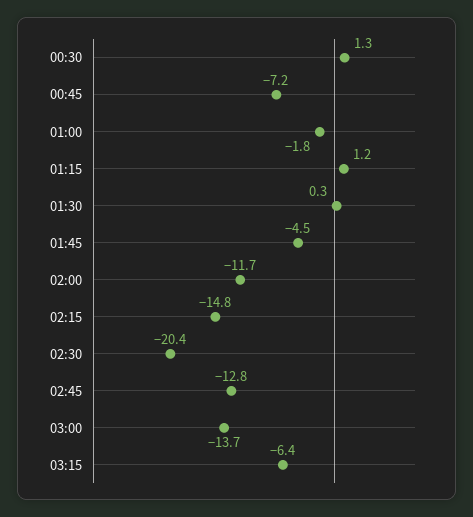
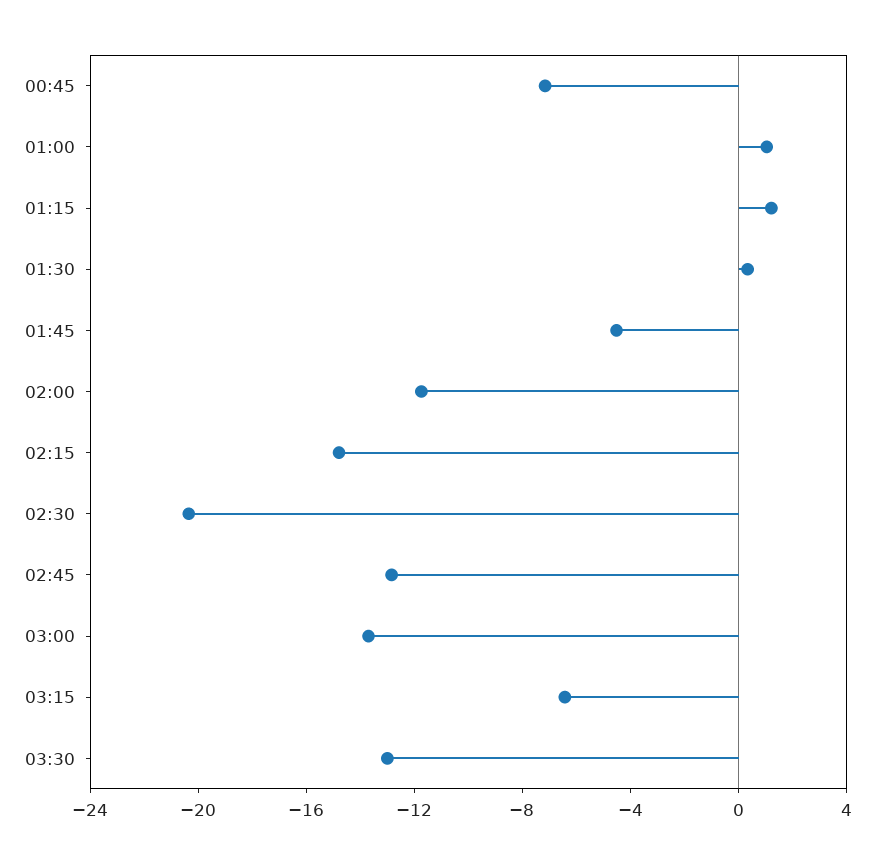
00:30: 1.3 -> none
01:00: -1.8 -> 1
03:30: none -> -13

